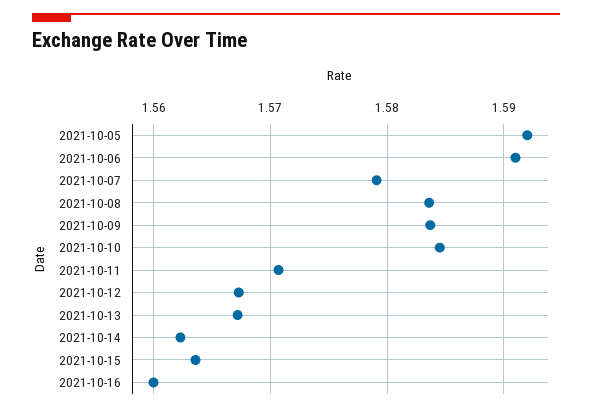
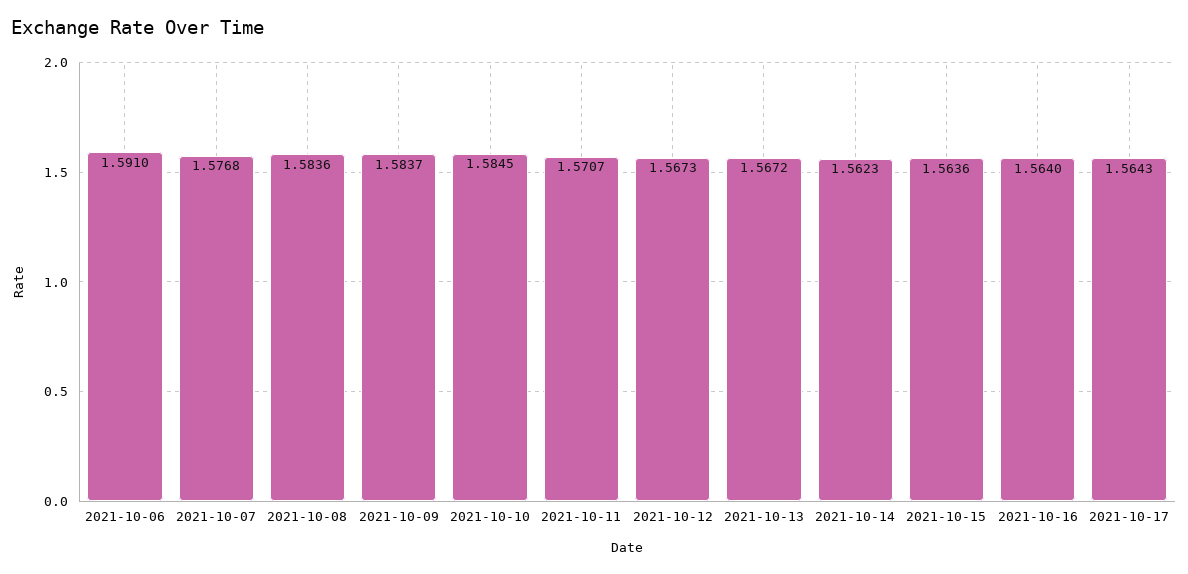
2021-10-05: 1.592 -> none
2021-10-07: 1.579 -> 1.5768
2021-10-16: 1.56 -> 1.564
2021-10-17: none -> 1.5643

